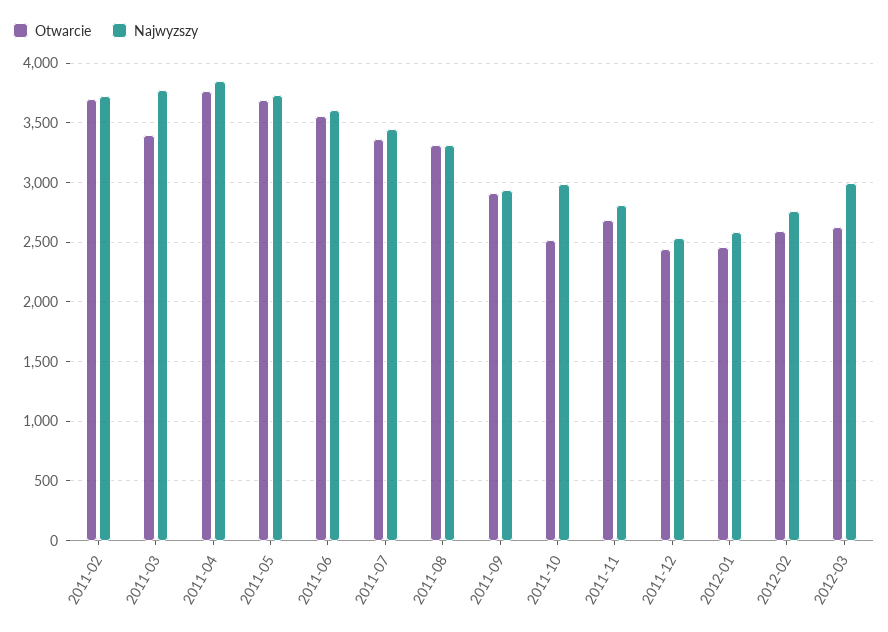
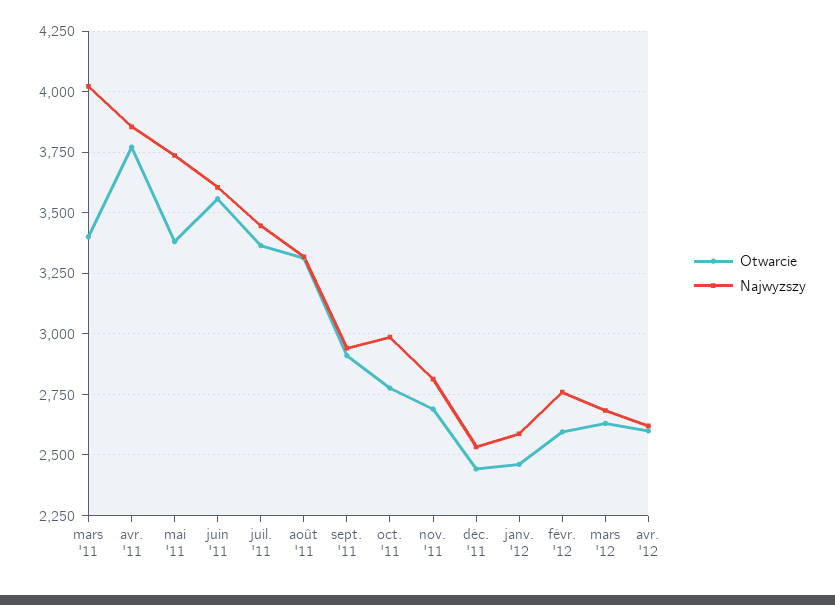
Otwarcie, 2011-02: 3700 -> none
Najwyzszy, 2011-02: 3700 -> none
Najwyzszy, 2011-03: 3800 -> 4025
Otwarcie, 2011-05: 3700 -> 3375
Otwarcie, 2011-10: 2500 -> 2775
Najwyzszy, 2012-03: 3000 -> 2675
Otwarcie, avr. '12: none -> 2600
Najwyzszy, avr. '12: none -> 2625

